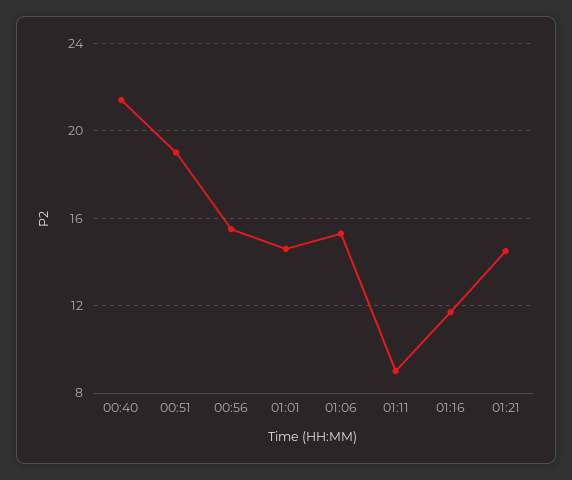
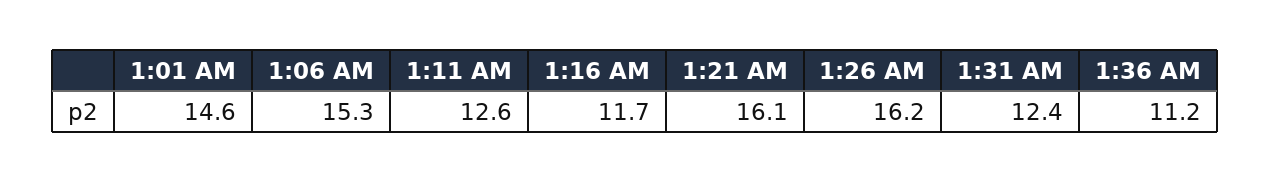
00:40: 21.5 -> none
00:51: 19 -> none
00:56: 15.5 -> none
01:11: 9 -> 12.6
01:21: 14.5 -> 16.1
1:26 AM: none -> 16.2
1:31 AM: none -> 12.4
1:36 AM: none -> 11.2

